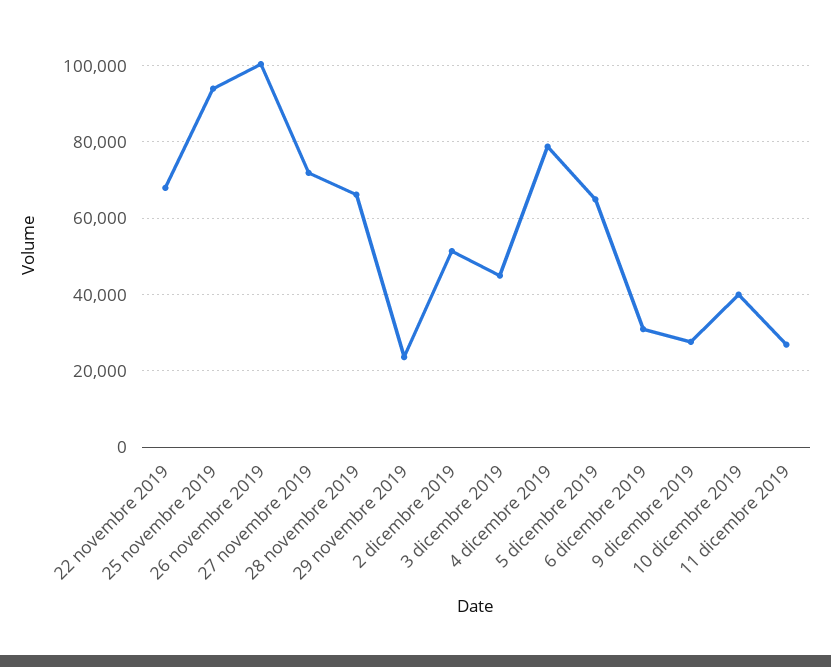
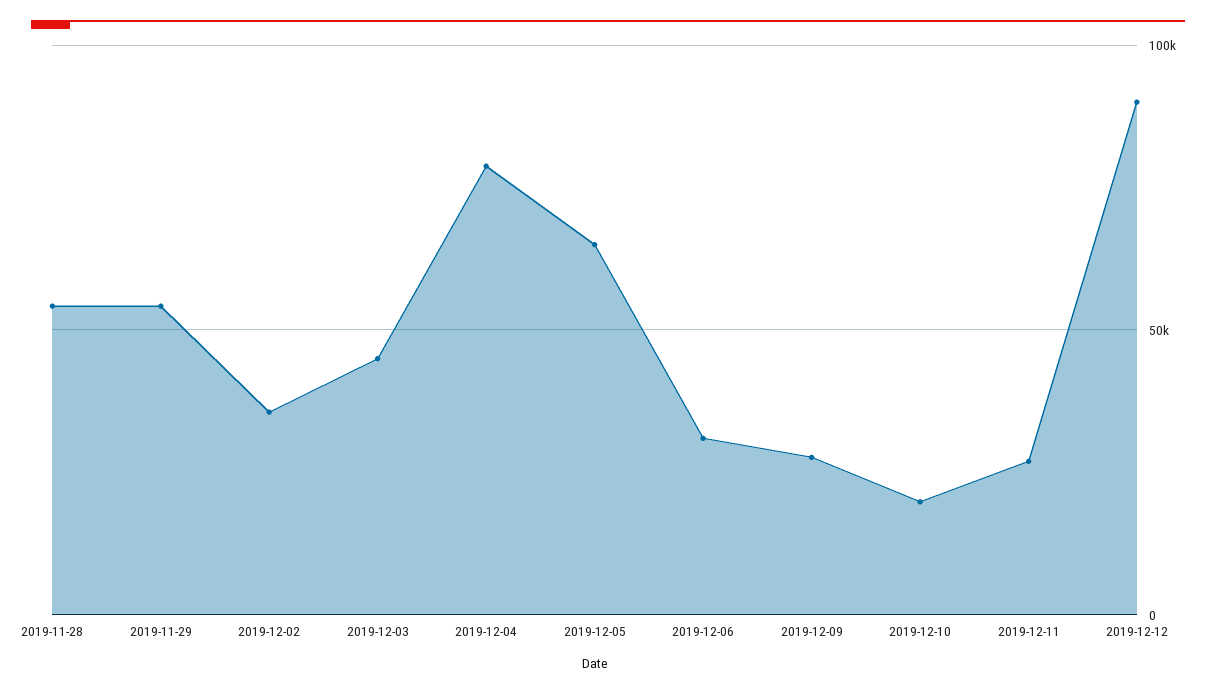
22 novembre 2019: 68000 -> none
25 novembre 2019: 94000 -> none
26 novembre 2019: 100000 -> none
27 novembre 2019: 72000 -> none
28 novembre 2019: 66000 -> 55000
29 novembre 2019: 24000 -> 55000
2 dicembre 2019: 52000 -> 35000
10 dicembre 2019: 40000 -> 20000
2019-12-12: none -> 90000

